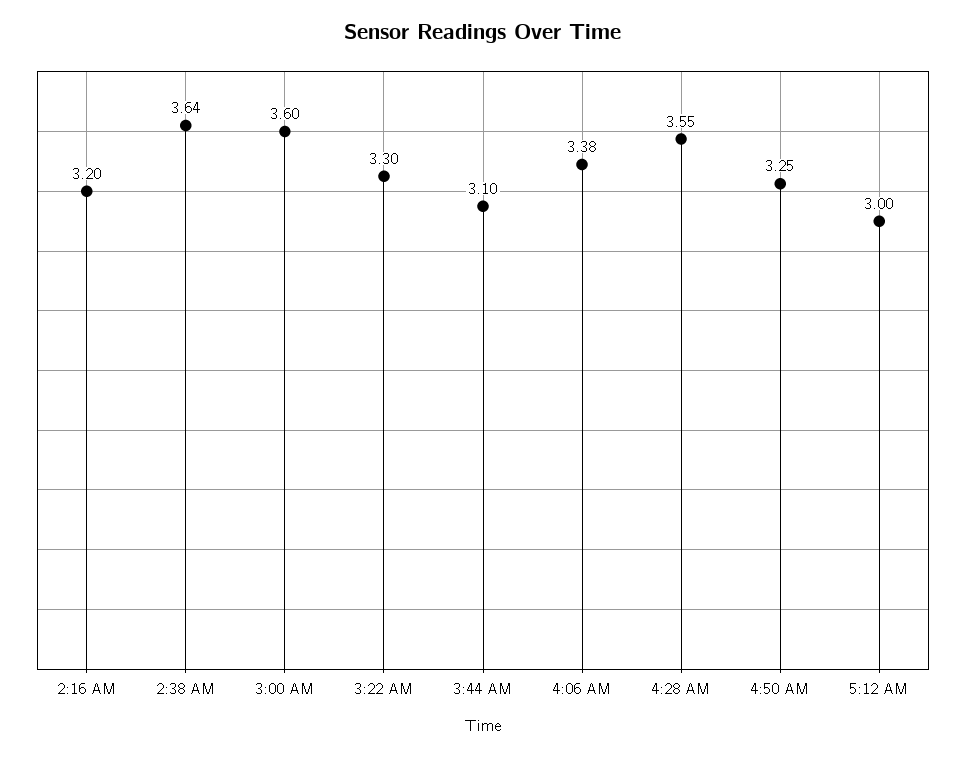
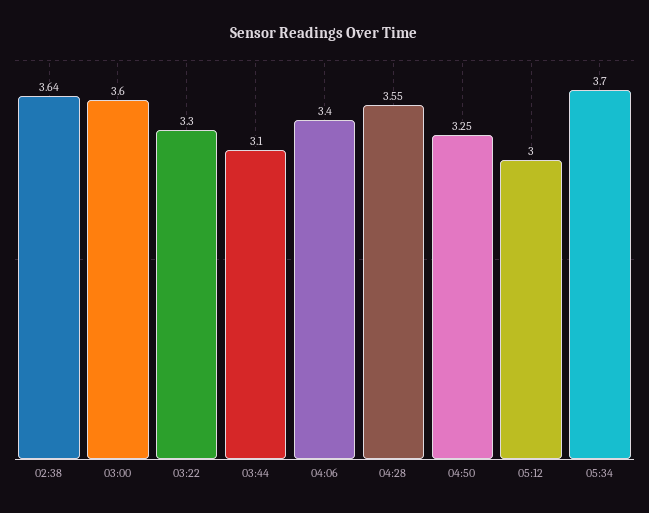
2:16 AM: 3.2 -> none
4:06 AM: 3.38 -> 3.4
05:34: none -> 3.7

